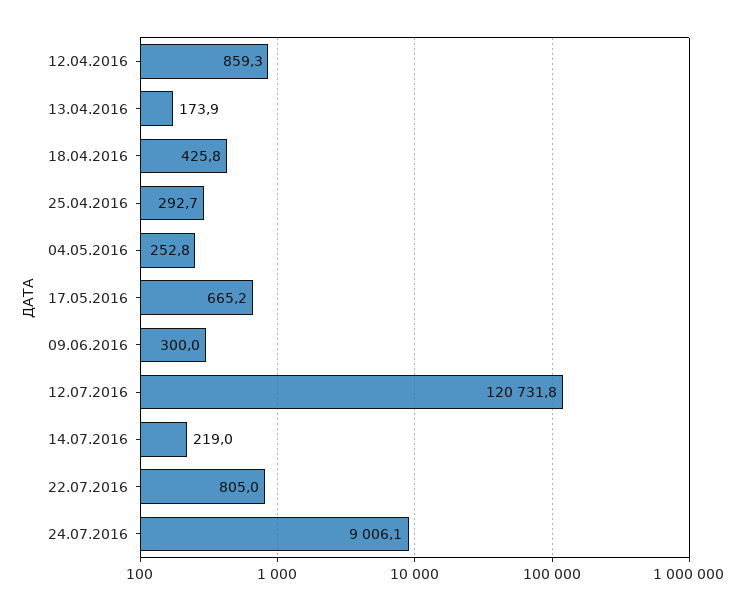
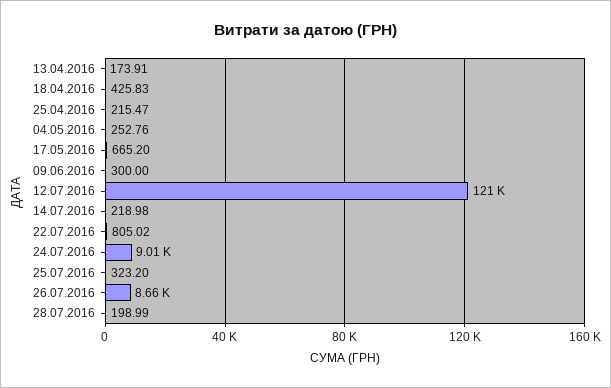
12.04.2016: 859.3 -> none
25.04.2016: 292.7 -> 215.47
25.07.2016: none -> 323.2
26.07.2016: none -> 8660
28.07.2016: none -> 198.99

